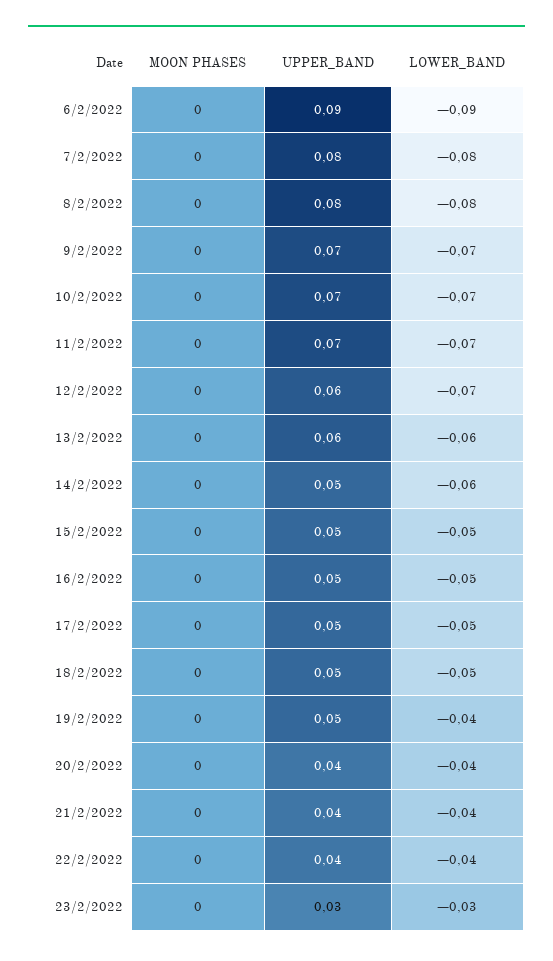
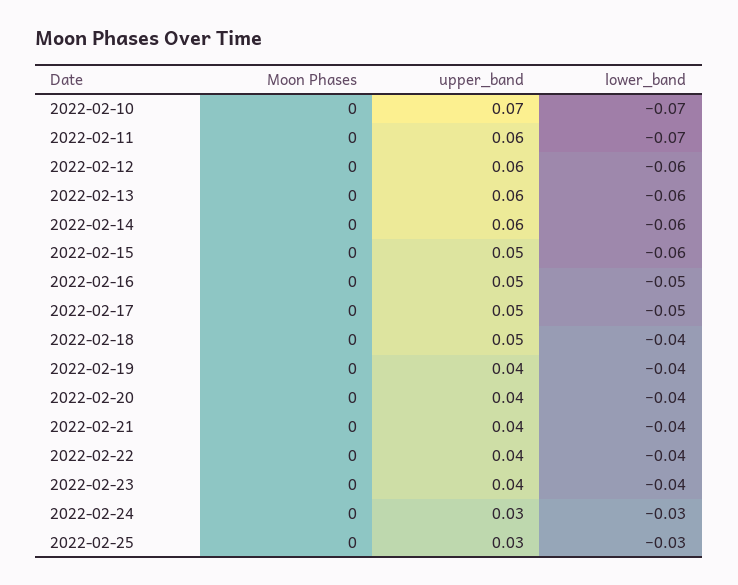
MOON PHASES, 6/2/2022: 0 -> none
UPPER_BAND, 6/2/2022: 0.09 -> none
LOWER_BAND, 6/2/2022: -0.09 -> none
MOON PHASES, 7/2/2022: 0 -> none
UPPER_BAND, 7/2/2022: 0.08 -> none
LOWER_BAND, 7/2/2022: -0.08 -> none
MOON PHASES, 8/2/2022: 0 -> none
UPPER_BAND, 8/2/2022: 0.08 -> none
LOWER_BAND, 8/2/2022: -0.08 -> none
MOON PHASES, 9/2/2022: 0 -> none
UPPER_BAND, 9/2/2022: 0.07 -> none
LOWER_BAND, 9/2/2022: -0.07 -> none
UPPER_BAND, 11/2/2022: 0.07 -> 0.06
LOWER_BAND, 12/2/2022: -0.07 -> -0.06
UPPER_BAND, 14/2/2022: 0.05 -> 0.06
LOWER_BAND, 15/2/2022: -0.05 -> -0.06
LOWER_BAND, 18/2/2022: -0.05 -> -0.04
UPPER_BAND, 19/2/2022: 0.05 -> 0.04
UPPER_BAND, 23/2/2022: 0.03 -> 0.04
LOWER_BAND, 23/2/2022: -0.03 -> -0.04
MOON PHASES, 2022-02-24: none -> 0
UPPER_BAND, 2022-02-24: none -> 0.03
LOWER_BAND, 2022-02-24: none -> -0.03
MOON PHASES, 2022-02-25: none -> 0
UPPER_BAND, 2022-02-25: none -> 0.03
LOWER_BAND, 2022-02-25: none -> -0.03

